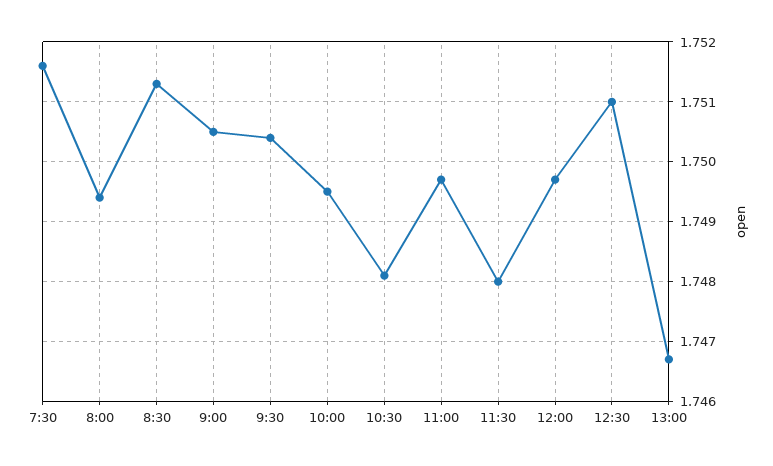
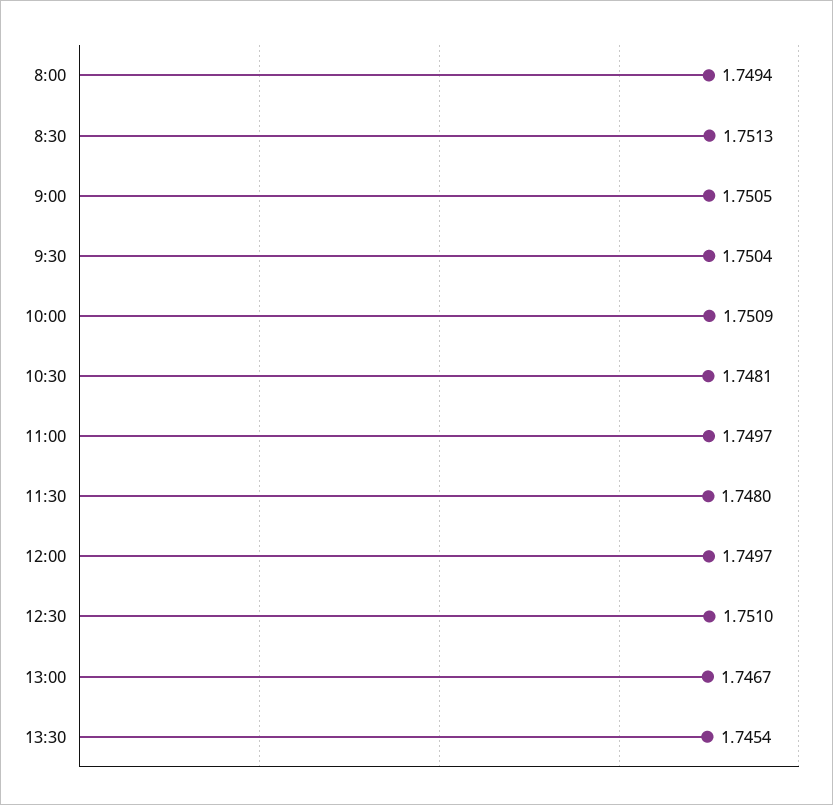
7:30: 1.7515 -> none
10:00: 1.7495 -> 1.7509
13:30: none -> 1.7454

